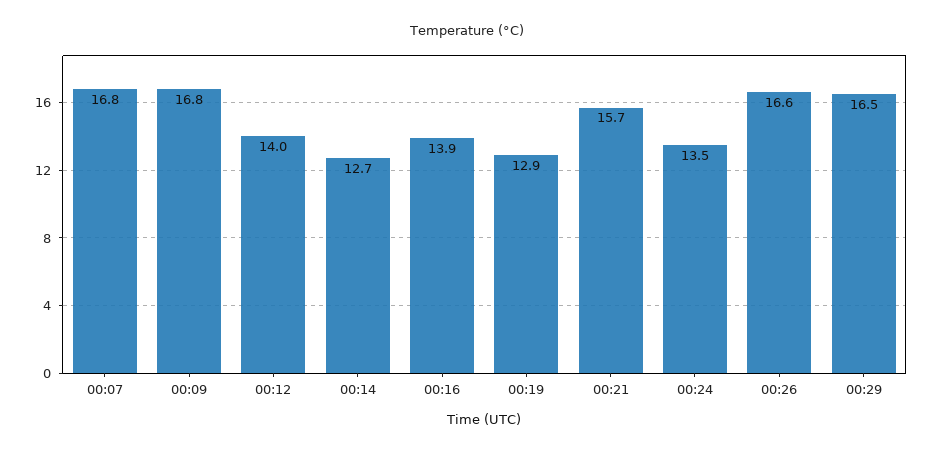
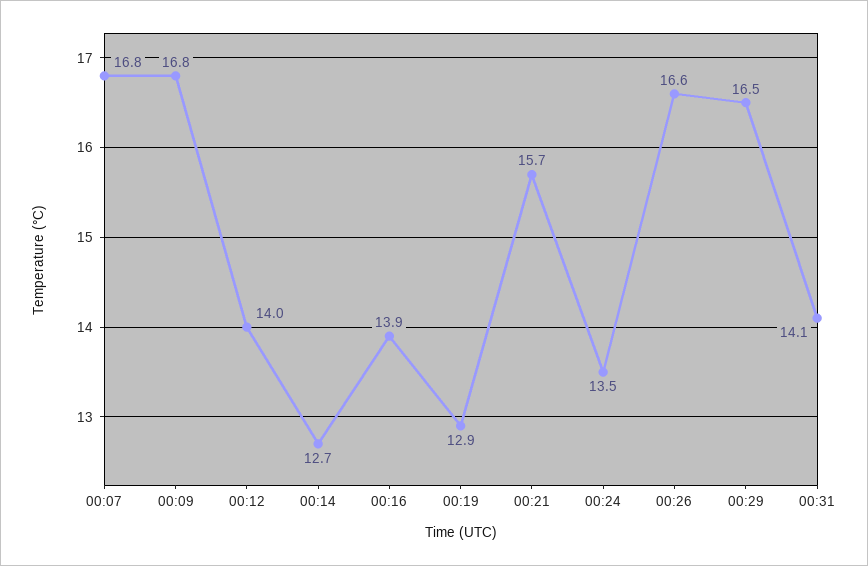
00:31: none -> 14.1

